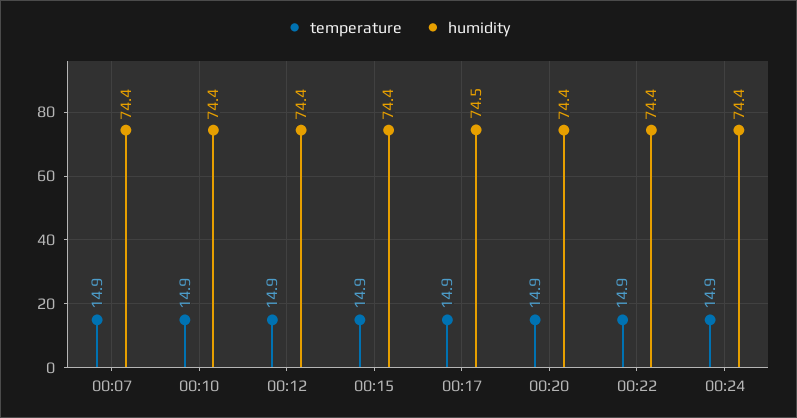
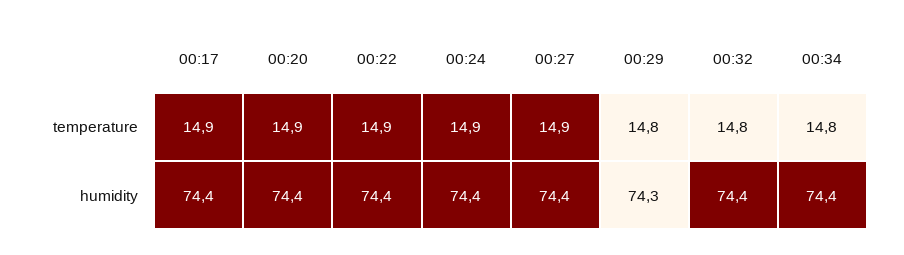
temperature, 00:07: 14.9 -> none
humidity, 00:07: 74.4 -> none
temperature, 00:10: 14.9 -> none
humidity, 00:10: 74.4 -> none
temperature, 00:12: 14.9 -> none
humidity, 00:12: 74.4 -> none
temperature, 00:15: 14.9 -> none
humidity, 00:15: 74.4 -> none
humidity, 00:17: 74.5 -> 74.4
temperature, 00:27: none -> 14.9
temperature, 00:29: none -> 14.8
temperature, 00:32: none -> 14.8
temperature, 00:34: none -> 14.8
humidity, 00:27: none -> 74.4
humidity, 00:29: none -> 74.3
humidity, 00:32: none -> 74.4
humidity, 00:34: none -> 74.4

